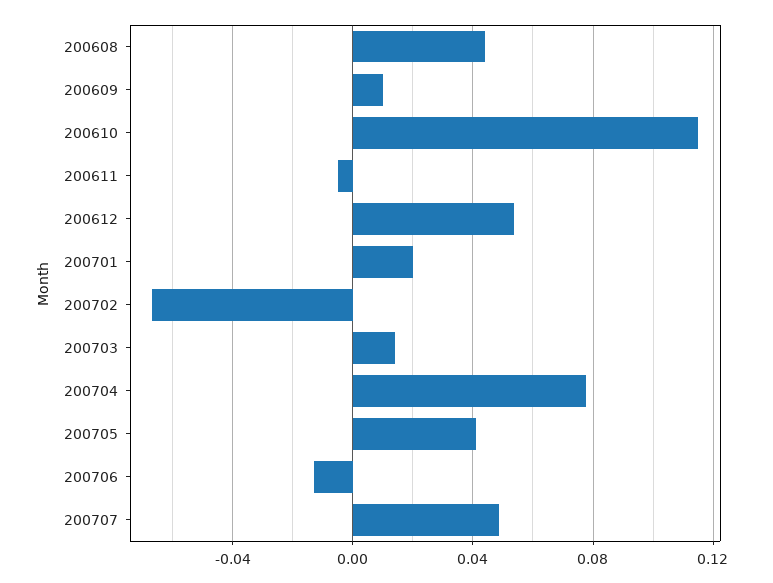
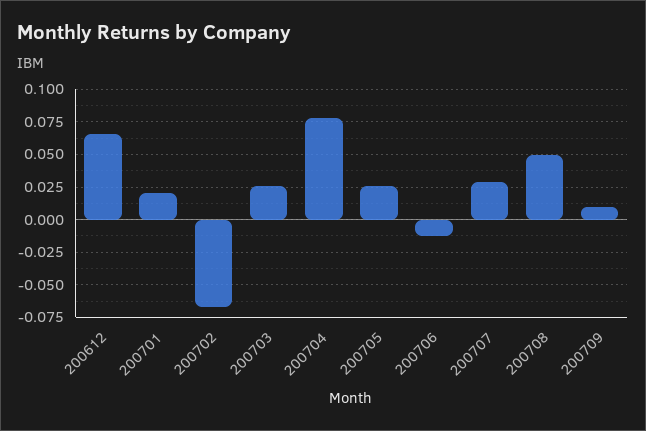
200608: 0.045 -> none
200609: 0.01 -> none
200610: 0.115 -> none
200611: -0.005 -> none
200612: 0.055 -> 0.065
200703: 0.015 -> 0.025
200705: 0.04 -> 0.025
200707: 0.05 -> 0.03
200708: none -> 0.05
200709: none -> 0.01

